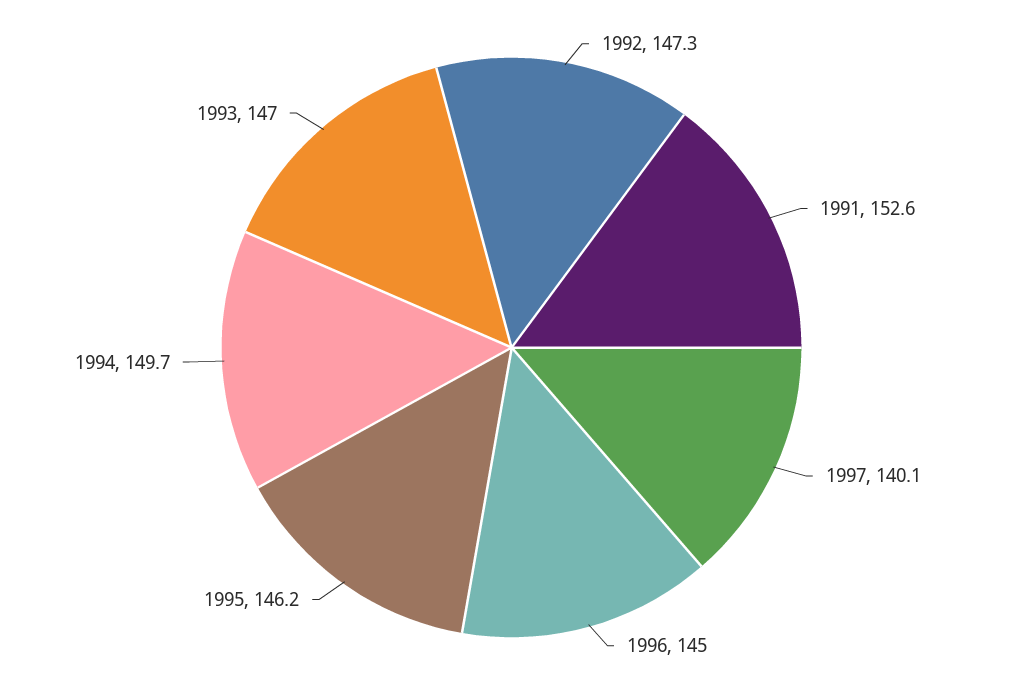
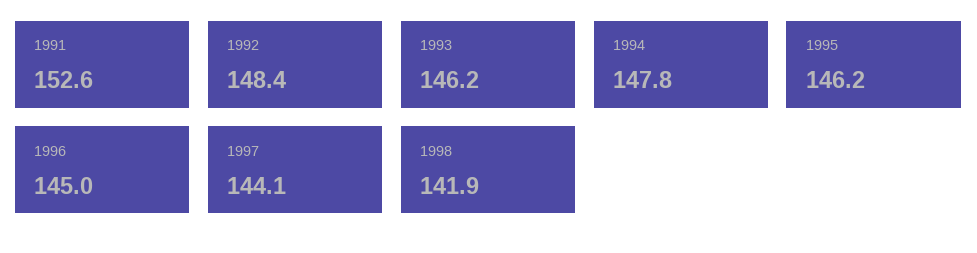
1992: 147.3 -> 148.4
1997: 140.1 -> 144.1
1994: 149.7 -> 147.8
1993: 147 -> 146.2
1998: none -> 141.9

